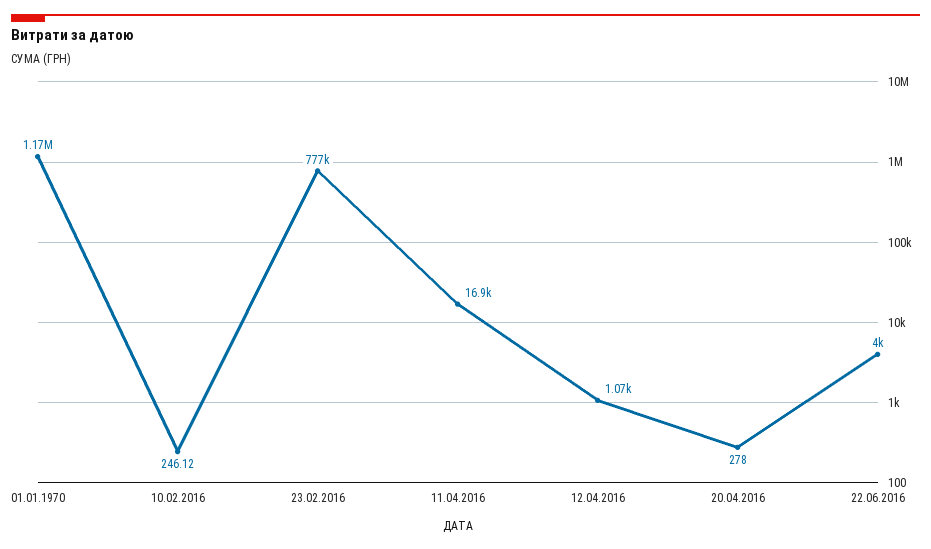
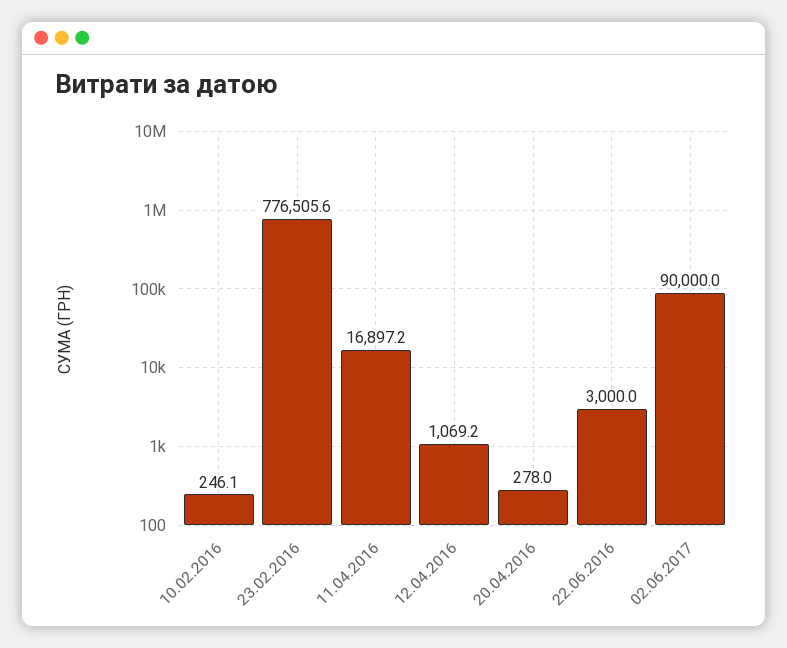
01.01.1970: 1170000 -> none
22.06.2016: 4000 -> 3000
02.06.2017: none -> 90000

